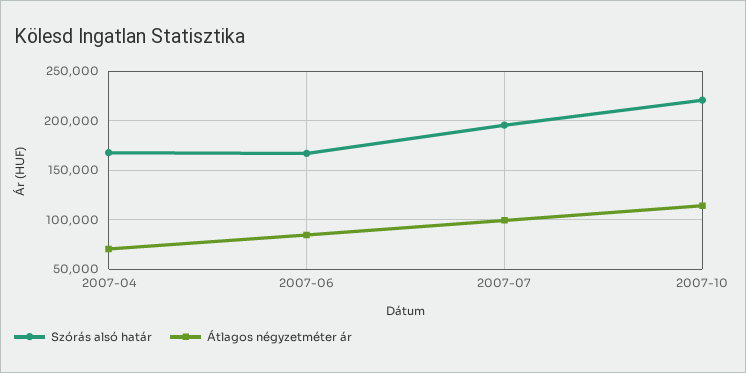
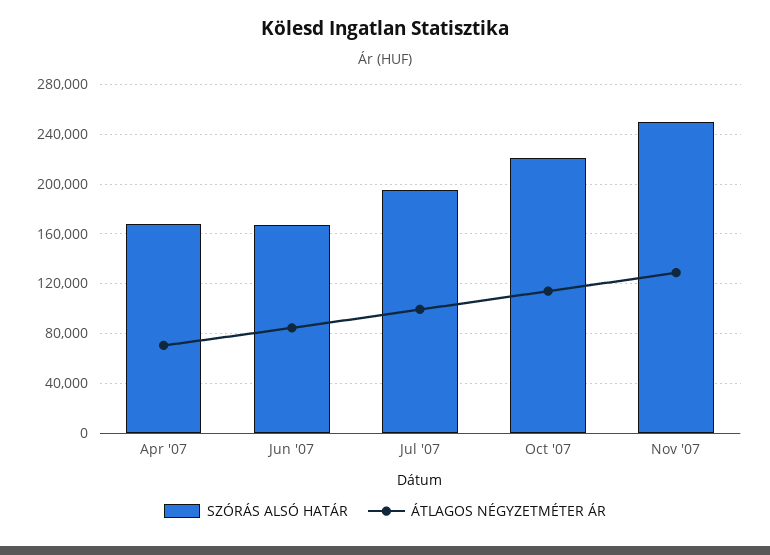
Szórás alsó határ, Nov '07: none -> 250000
Átlagos négyzetméter ár, Nov '07: none -> 130000

